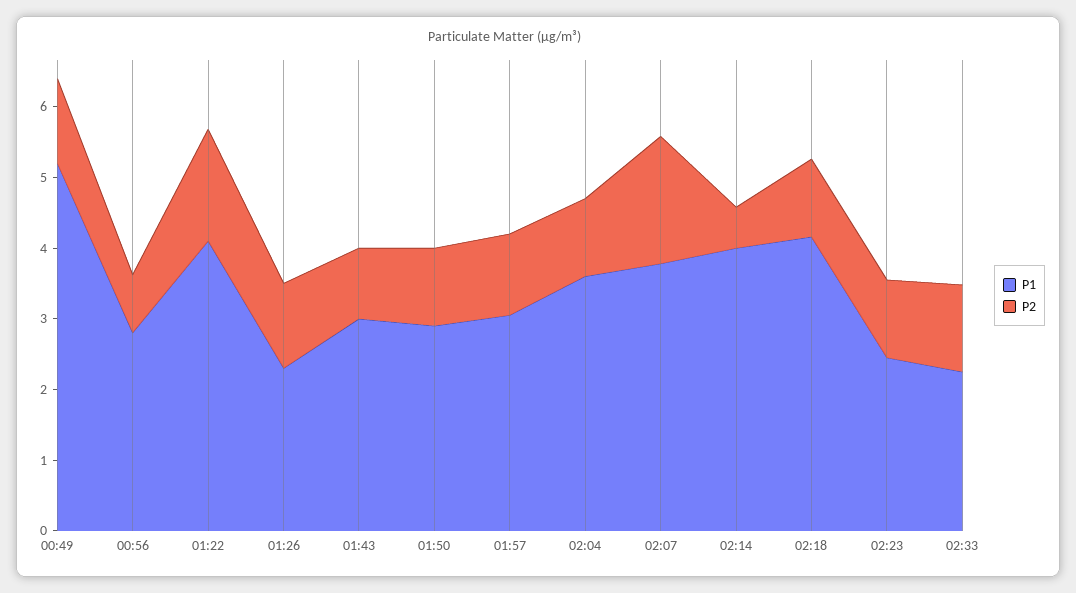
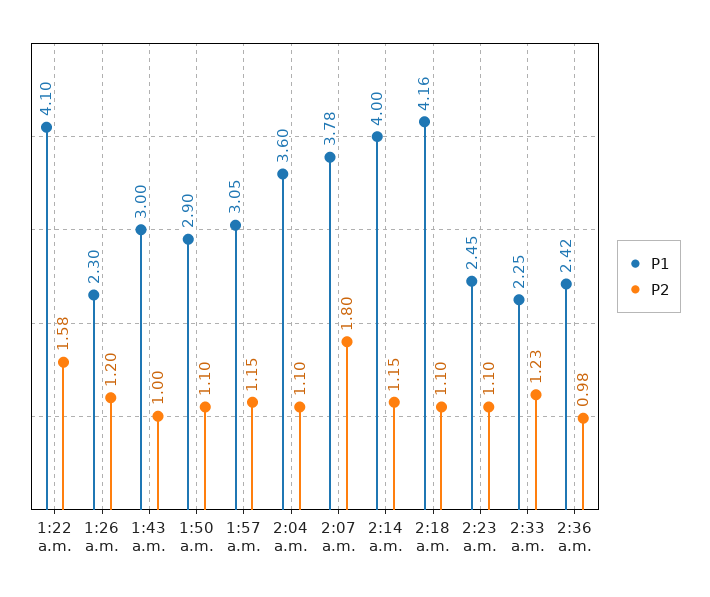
P1, 00:49: 5.2 -> none
P2, 00:49: 1.2 -> none
P1, 00:56: 2.8 -> none
P2, 00:56: 0.8 -> none
P2, 02:14: 0.6 -> 1.15
P1, 2:36 a.m.: none -> 2.42
P2, 2:36 a.m.: none -> 0.98

